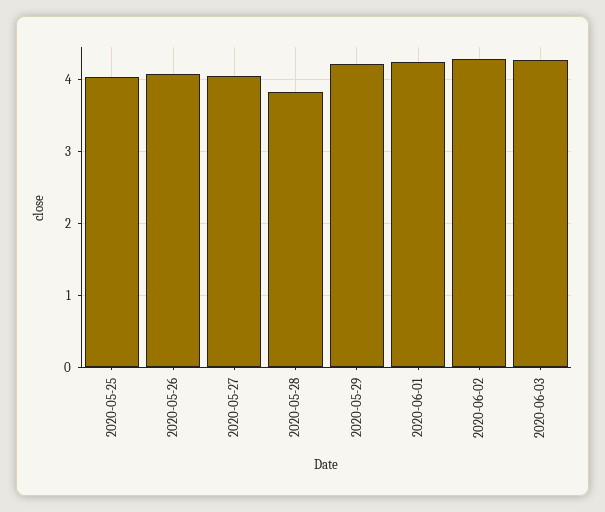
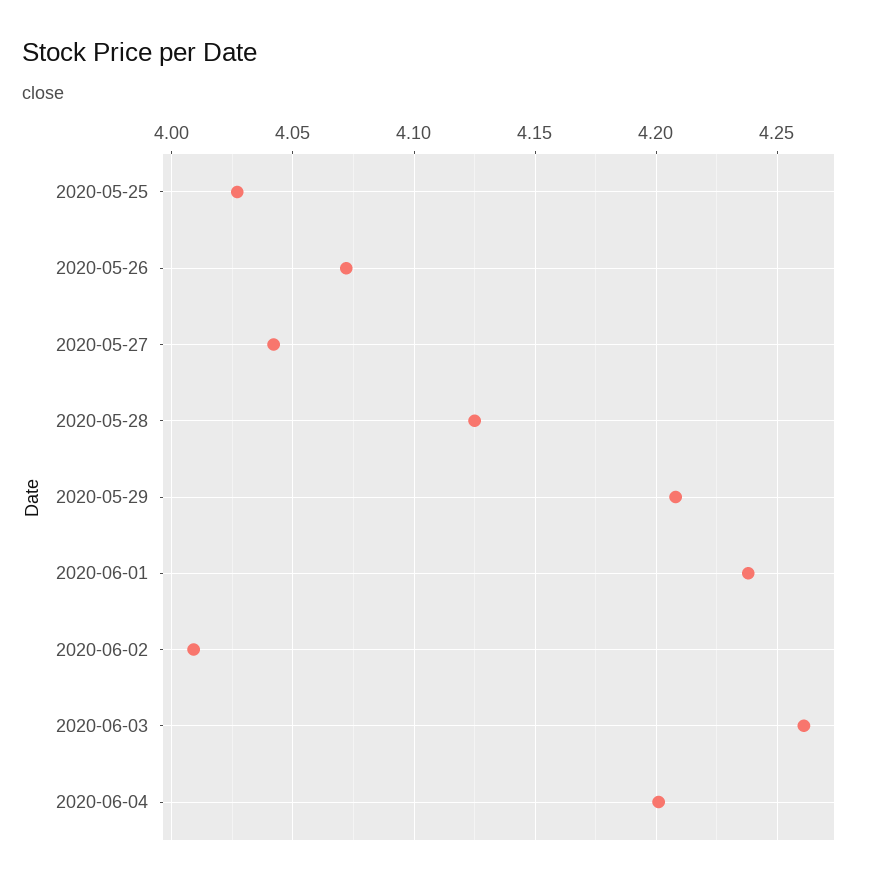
2020-05-28: 3.8 -> 4.125
2020-06-02: 4.3 -> 4.01
2020-06-04: none -> 4.2

